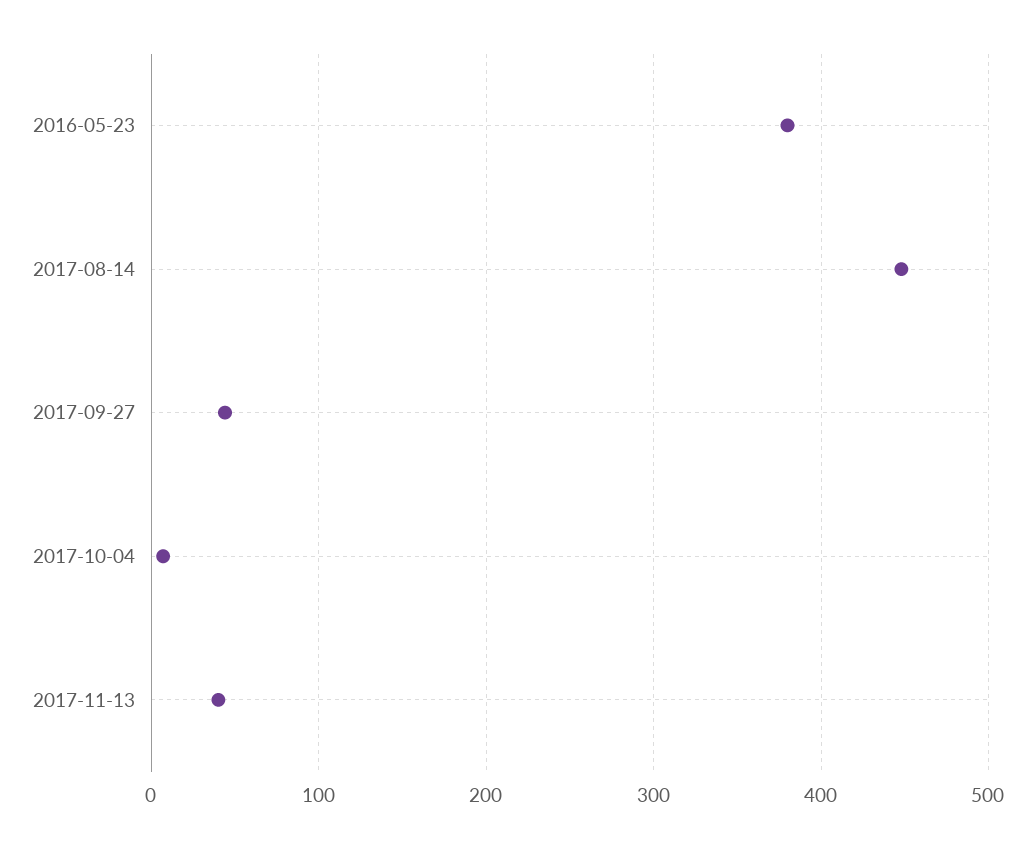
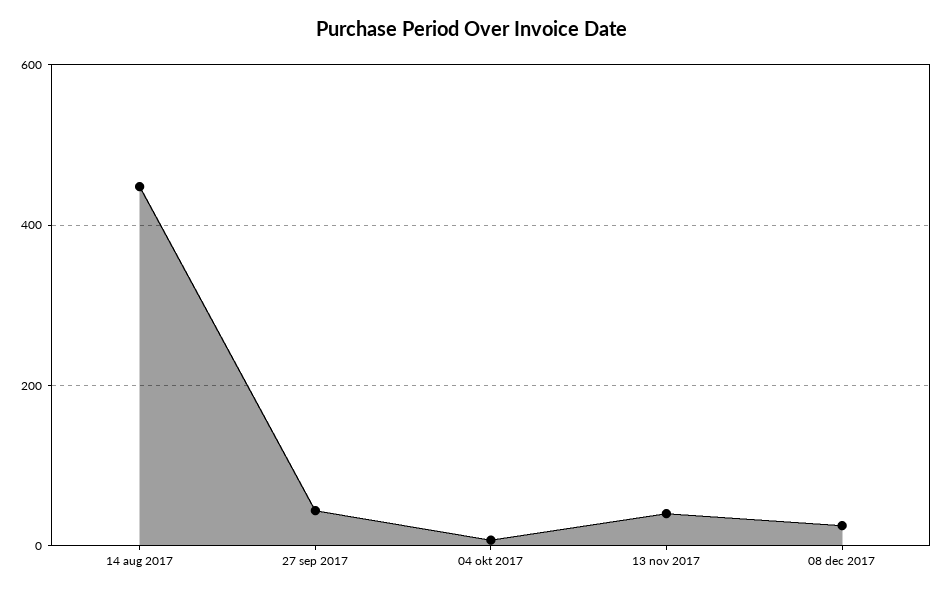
2016-05-23: 380 -> none
08 dec 2017: none -> 20

